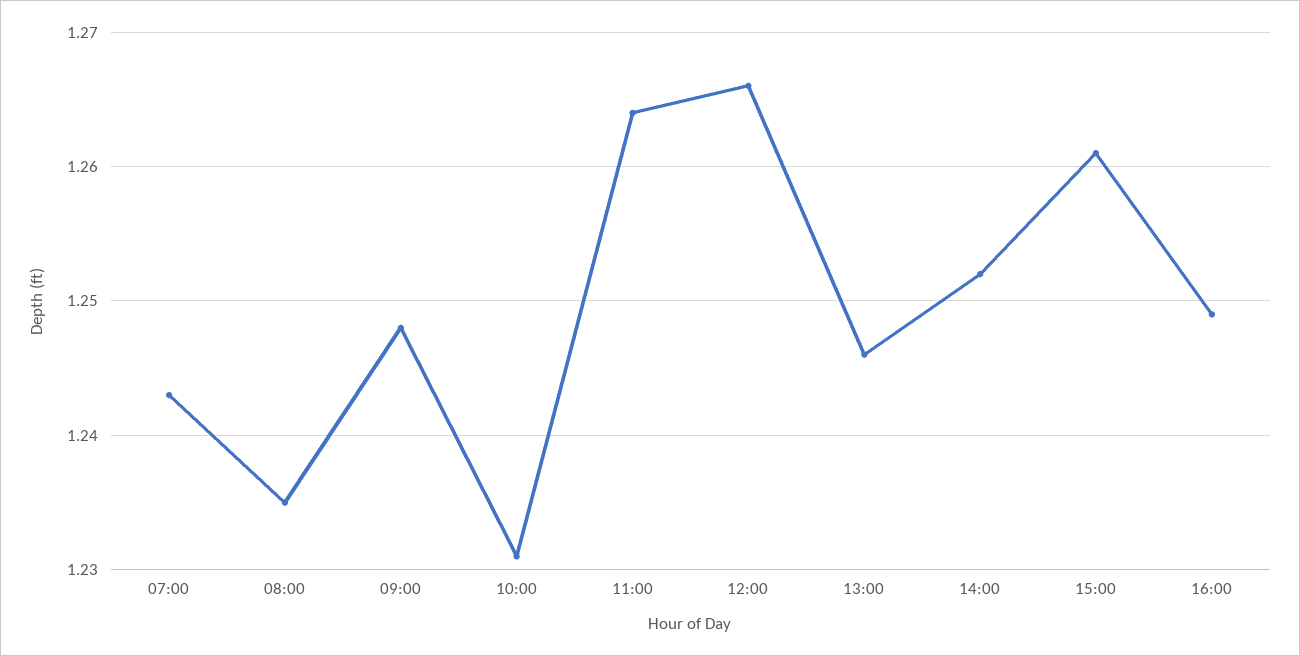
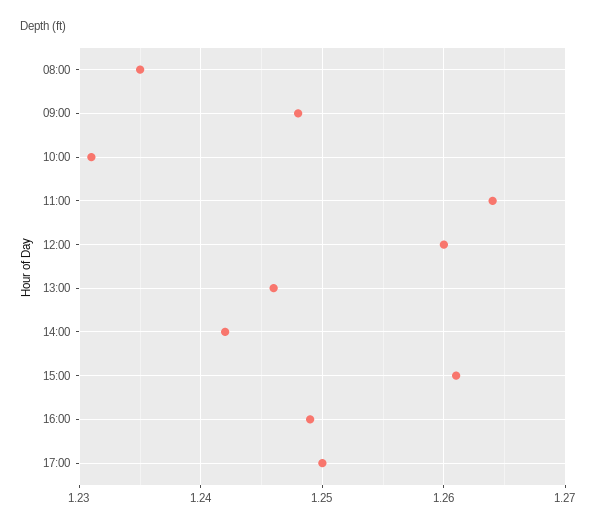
07:00: 1.243 -> none
12:00: 1.266 -> 1.26
14:00: 1.252 -> 1.242
17:00: none -> 1.25

